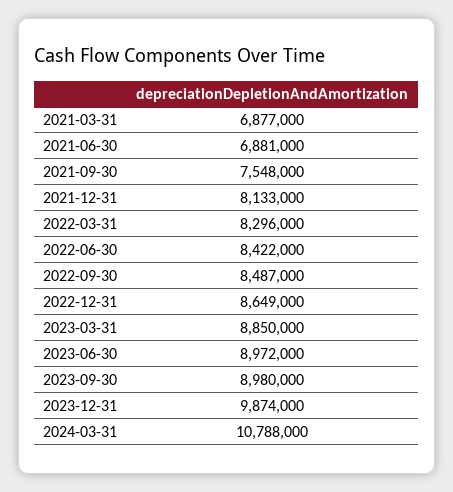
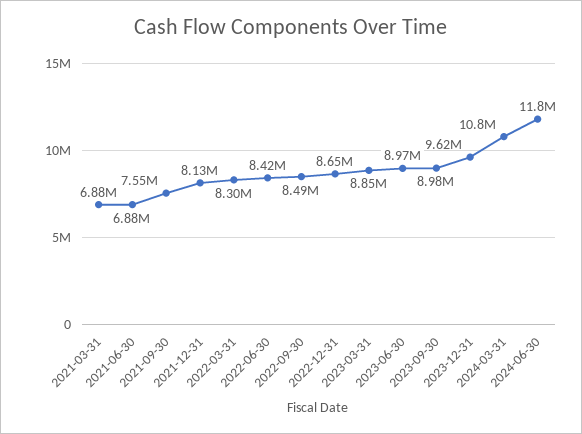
2023-12-31: 9874000 -> 9620000
2024-06-30: none -> 11800000

